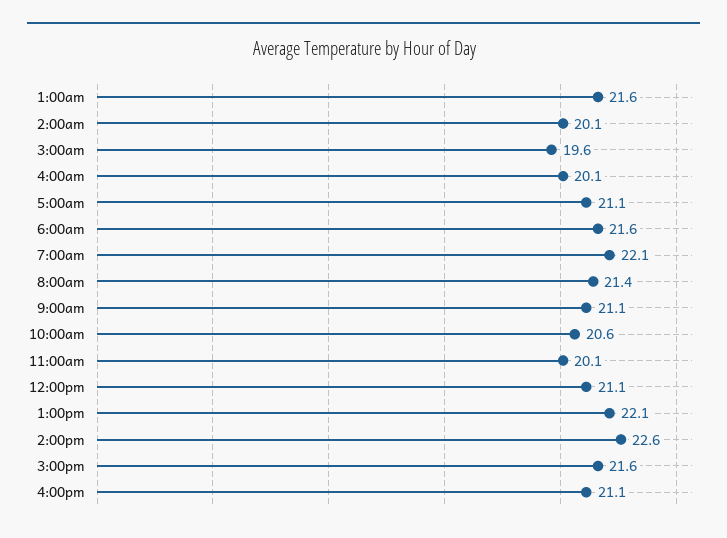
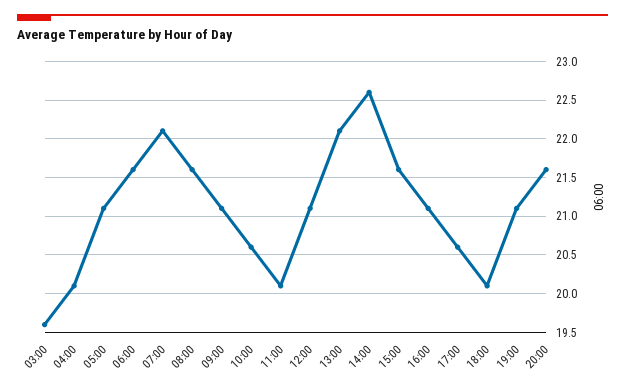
1:00am: 21.6 -> none
2:00am: 20.1 -> none
8:00am: 21.4 -> 21.6
17:00: none -> 20.6
18:00: none -> 20.1
19:00: none -> 21.1
20:00: none -> 21.6

